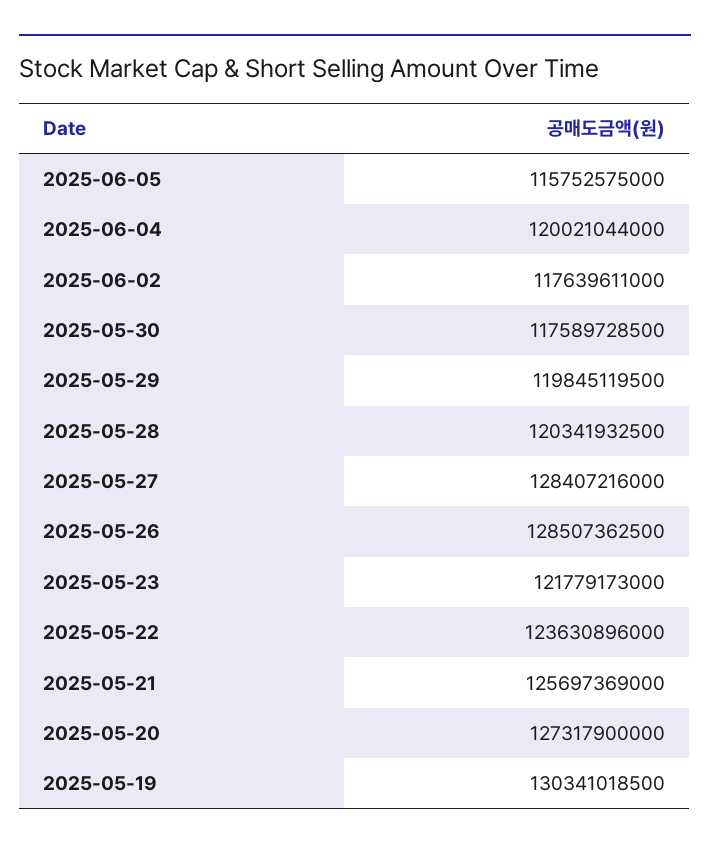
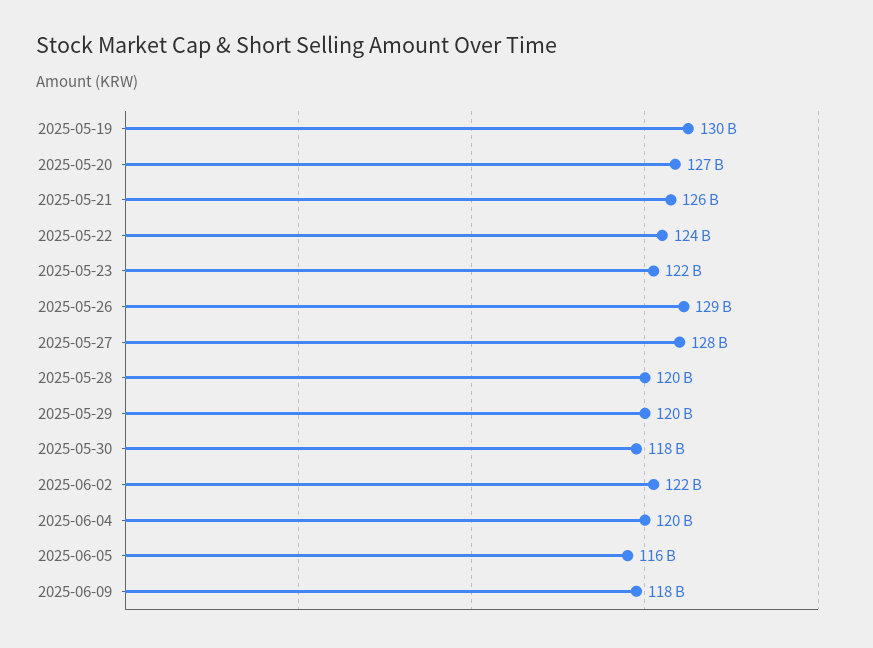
2025-06-02: 117639611000 -> 122000000000
2025-06-09: none -> 118000000000

